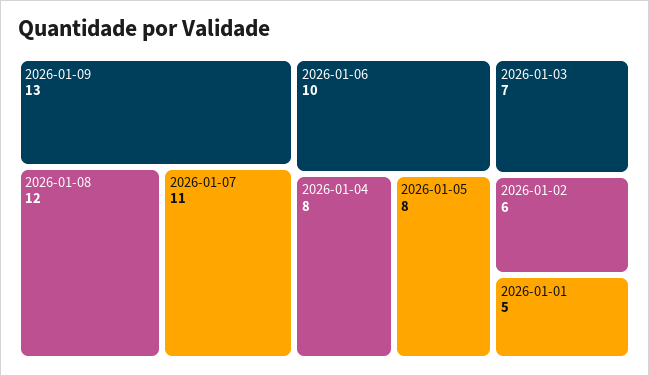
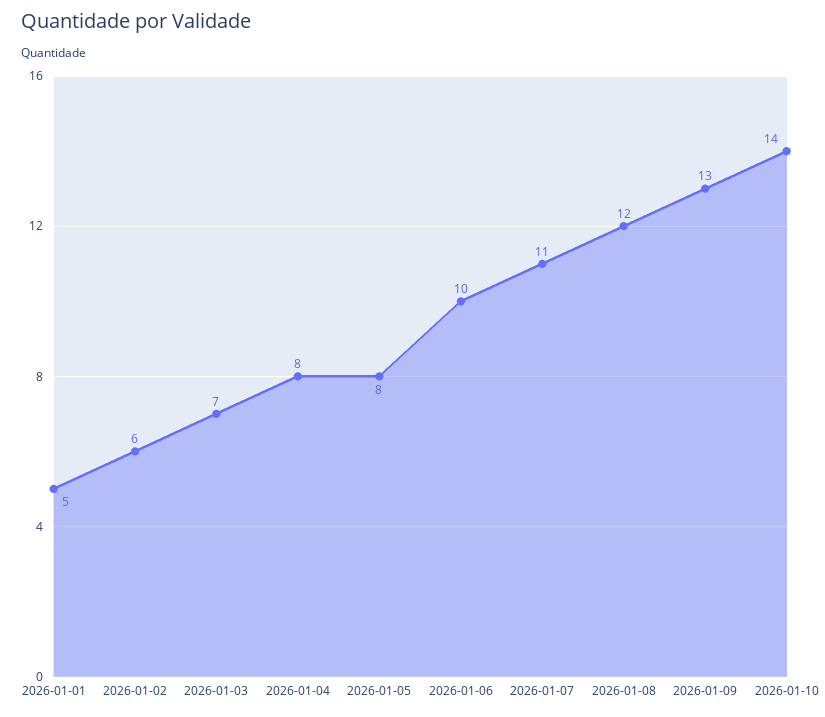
2026-01-10: none -> 14

